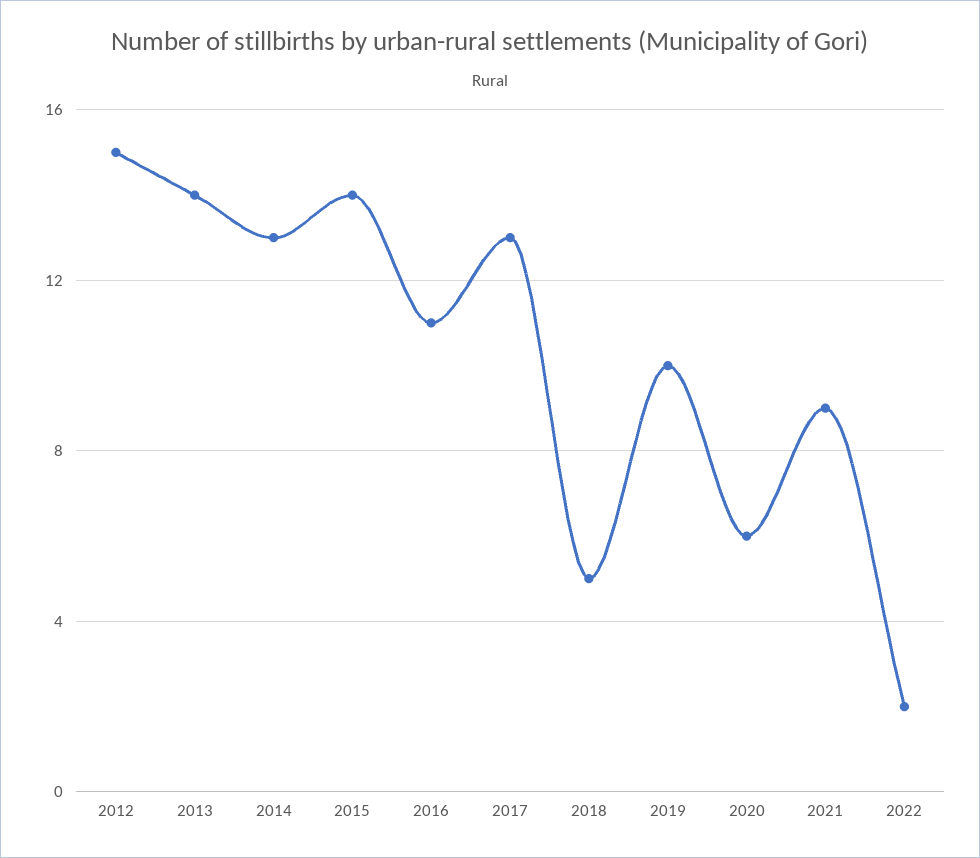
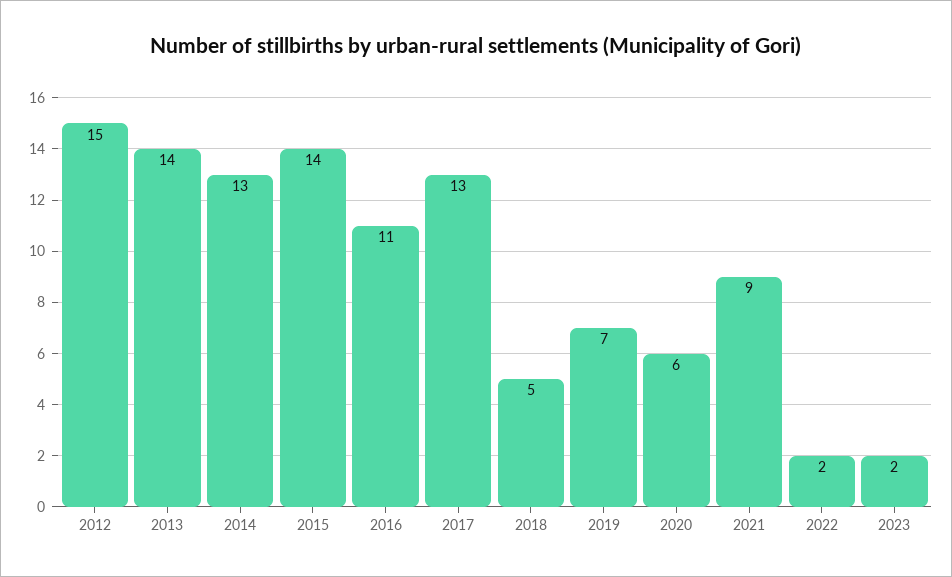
2019: 10 -> 7
2023: none -> 2

